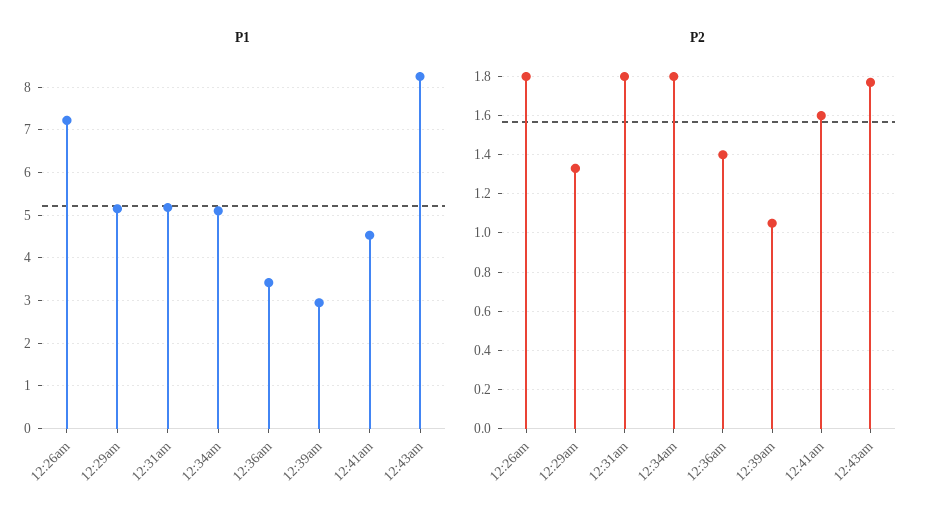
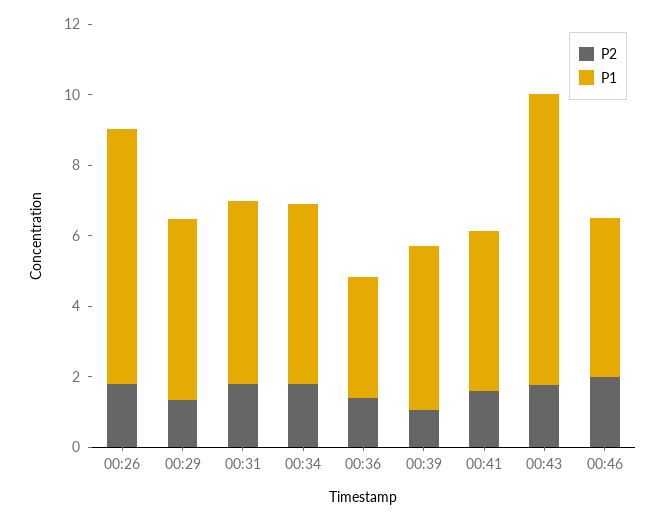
P1, 12:39am: 3 -> 4.5
P2, 00:46: none -> 2
P1, 00:46: none -> 4.5

